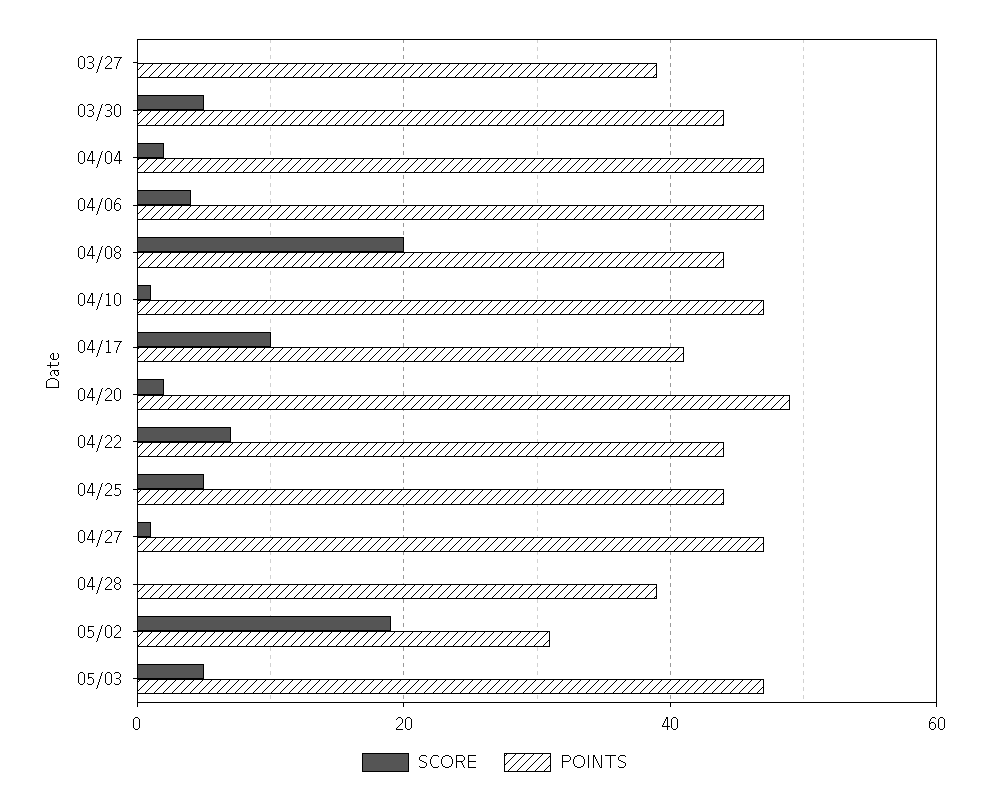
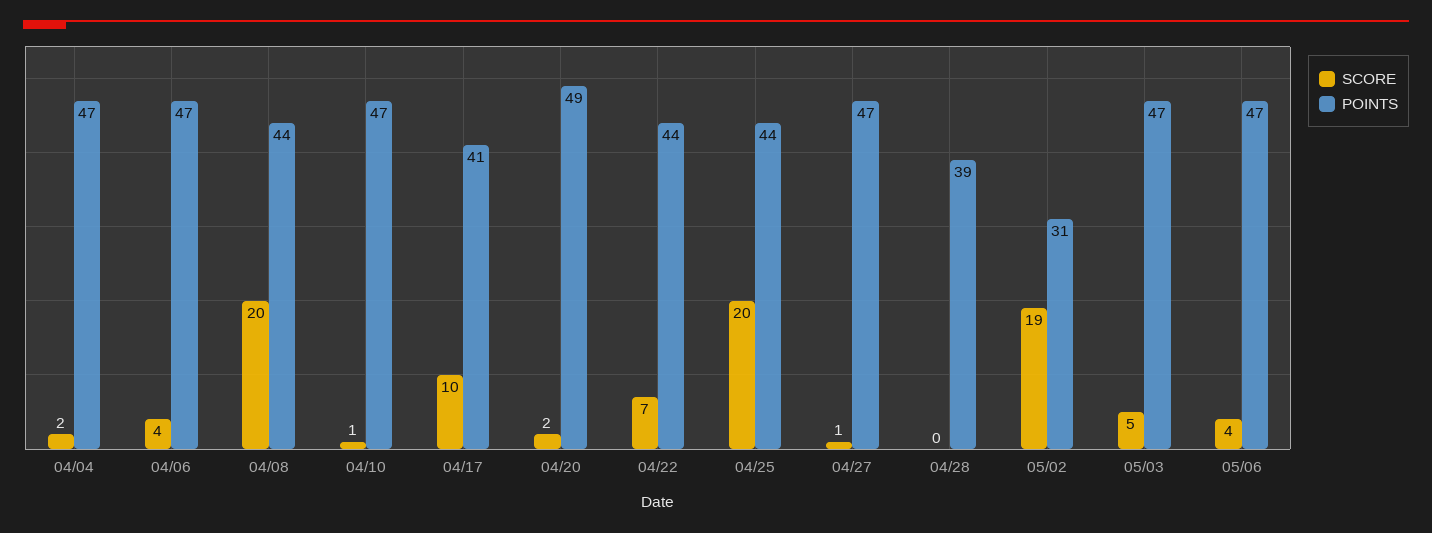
SCORE, 03/27: 0 -> none
POINTS, 03/27: 40 -> none
SCORE, 03/30: 5 -> none
POINTS, 03/30: 45 -> none
SCORE, 04/25: 5 -> 20
SCORE, 05/06: none -> 4
POINTS, 05/06: none -> 47

